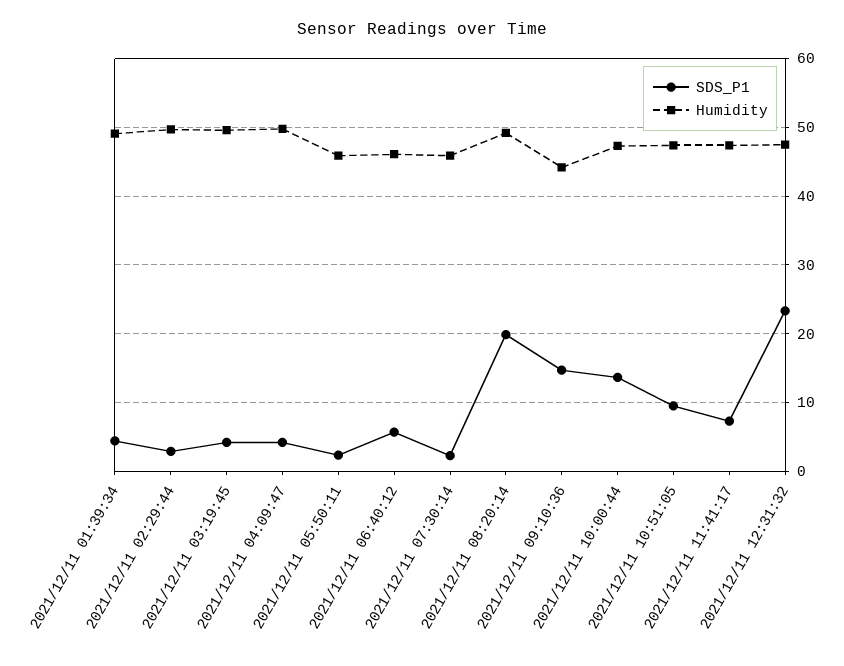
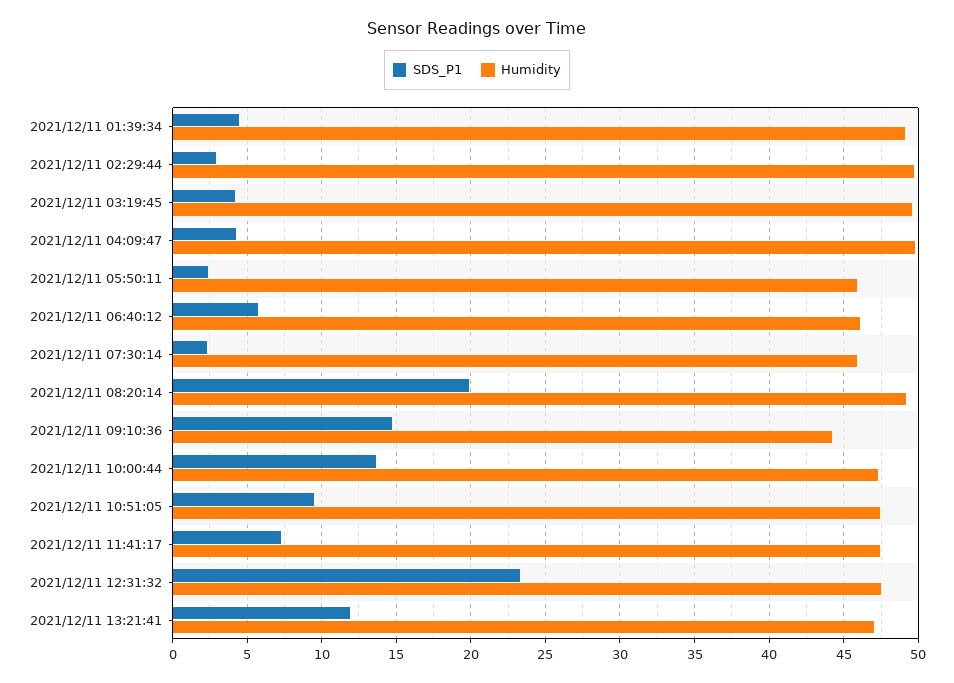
SDS_P1, 2021/12/11 13:21:41: none -> 12
Humidity, 2021/12/11 13:21:41: none -> 47

